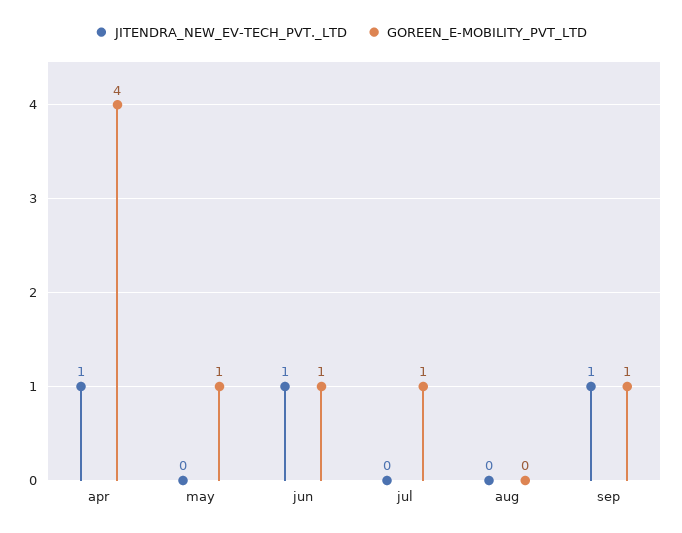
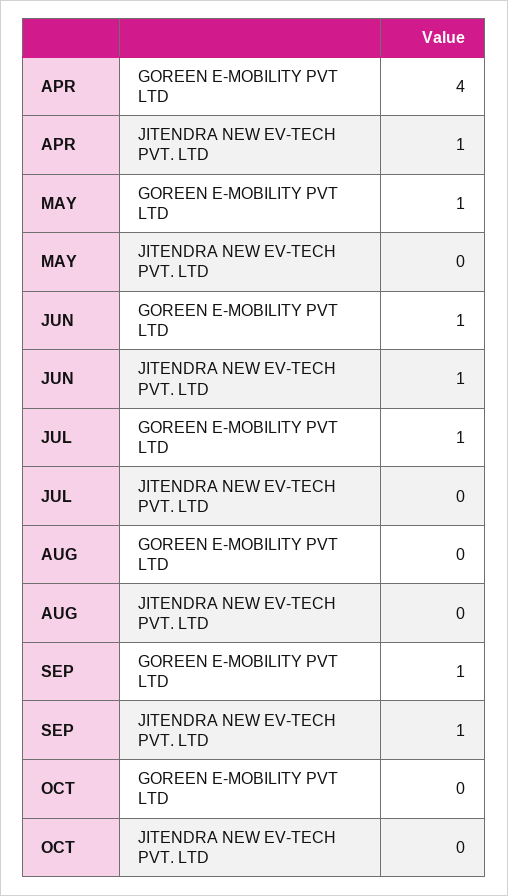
GOREEN_E-MOBILITY_PVT_LTD, OCT: none -> 0
JITENDRA_NEW_EV-TECH_PVT._LTD, OCT: none -> 0

